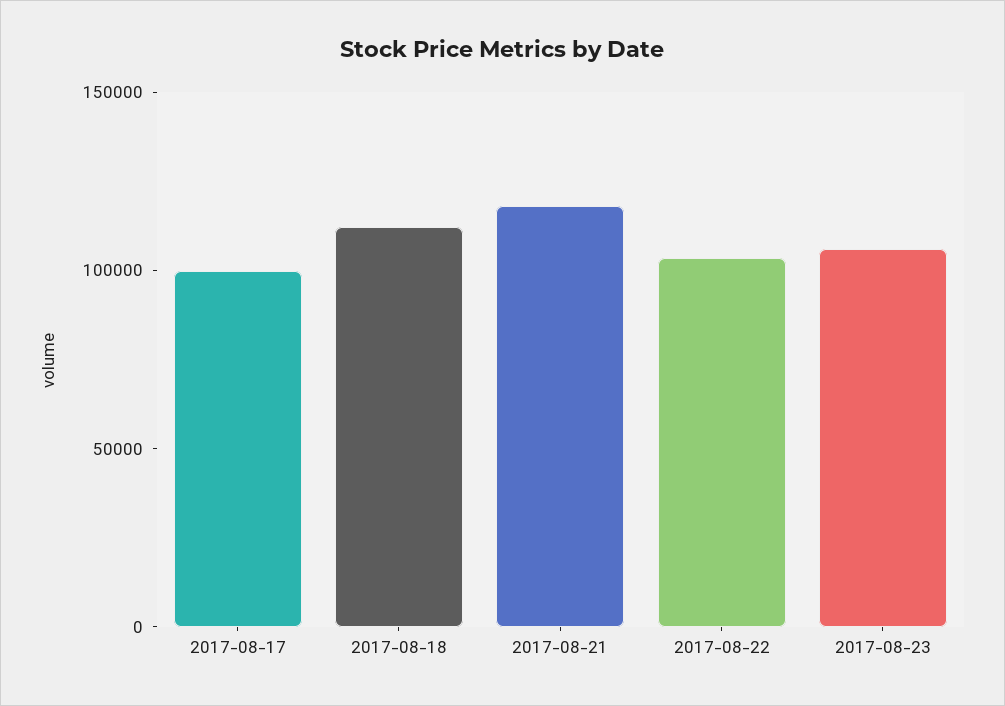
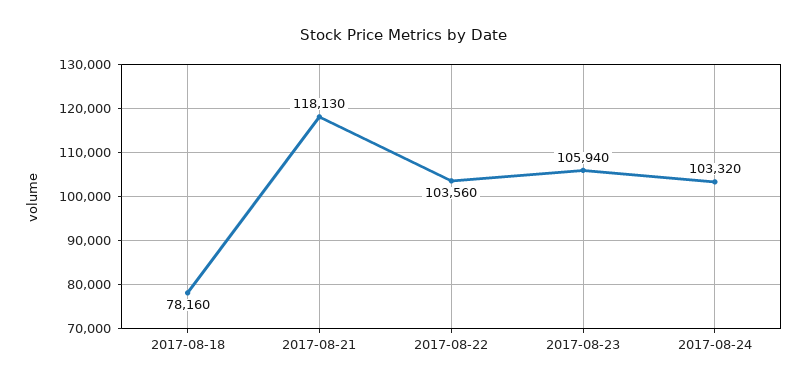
2017-08-17: 100000 -> none
2017-08-18: 110000 -> 78160
2017-08-24: none -> 103320

